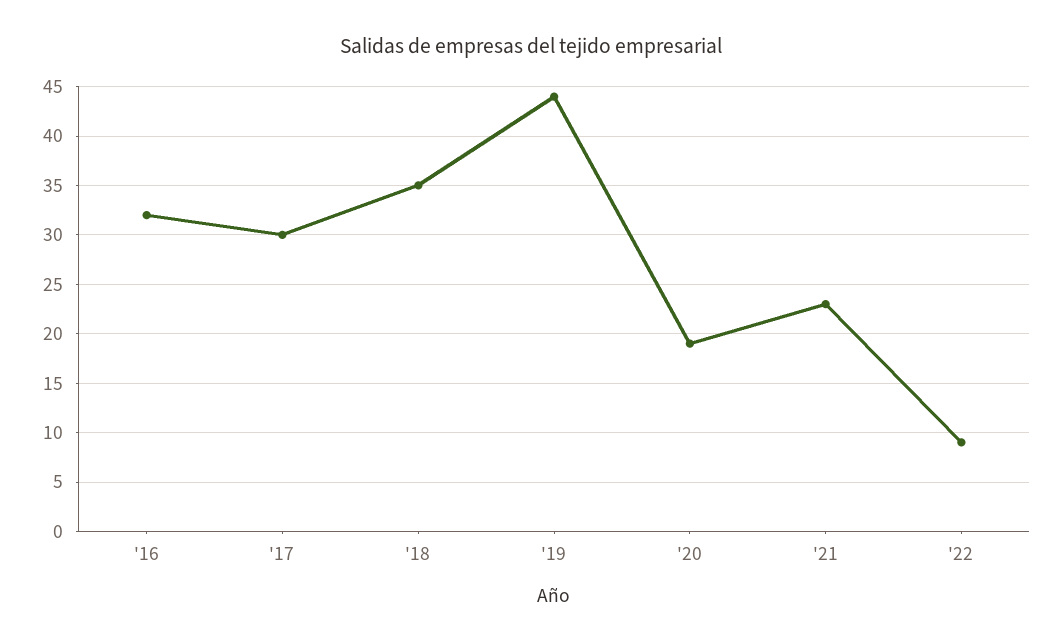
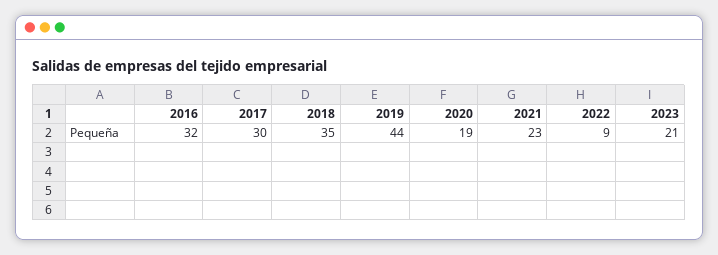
2023: none -> 21

